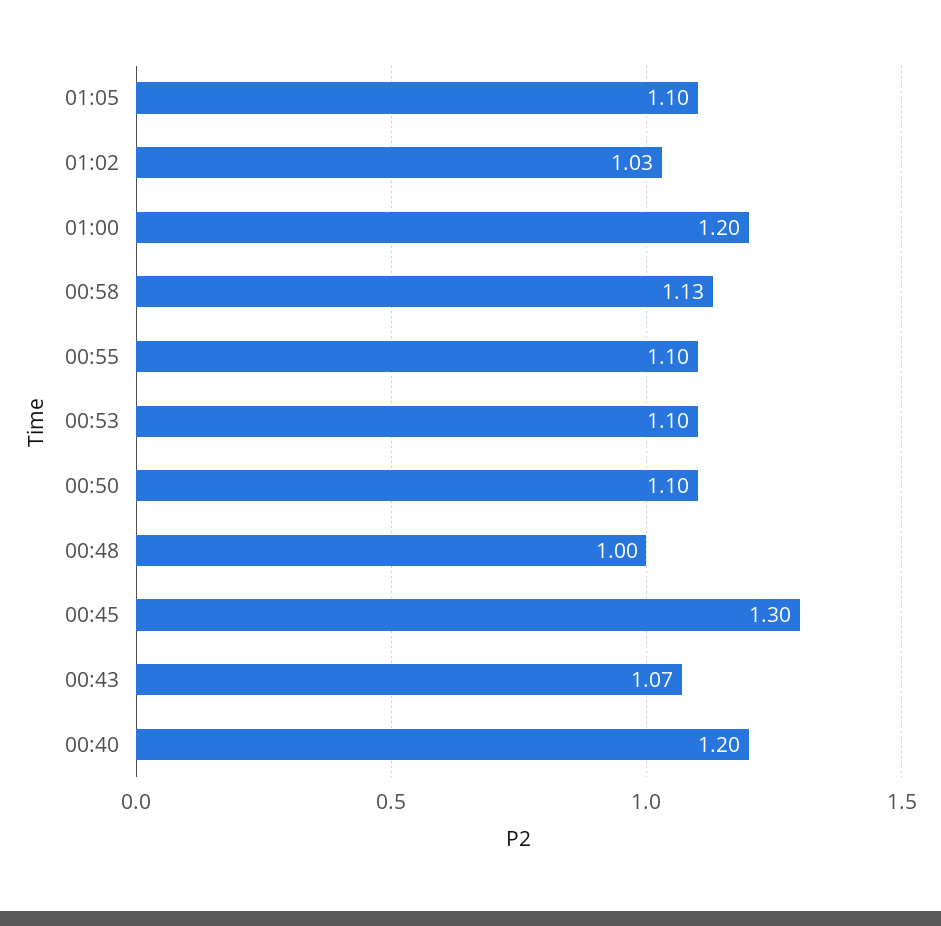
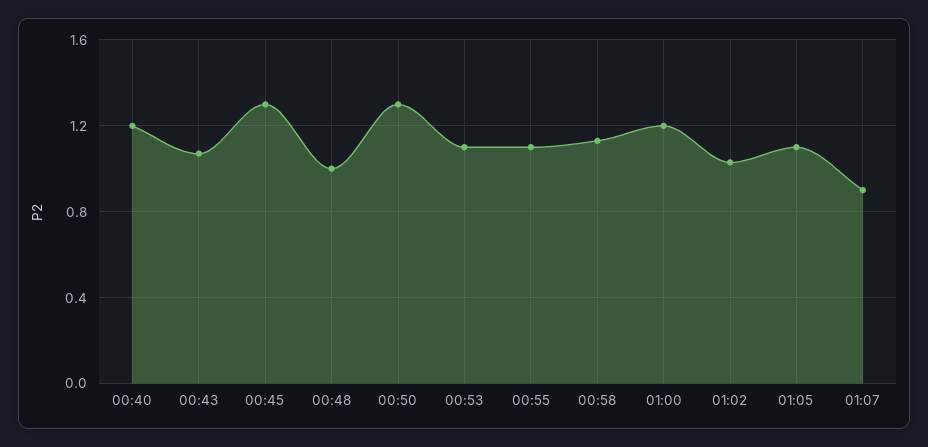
00:50: 1.1 -> 1.3
01:07: none -> 0.9

